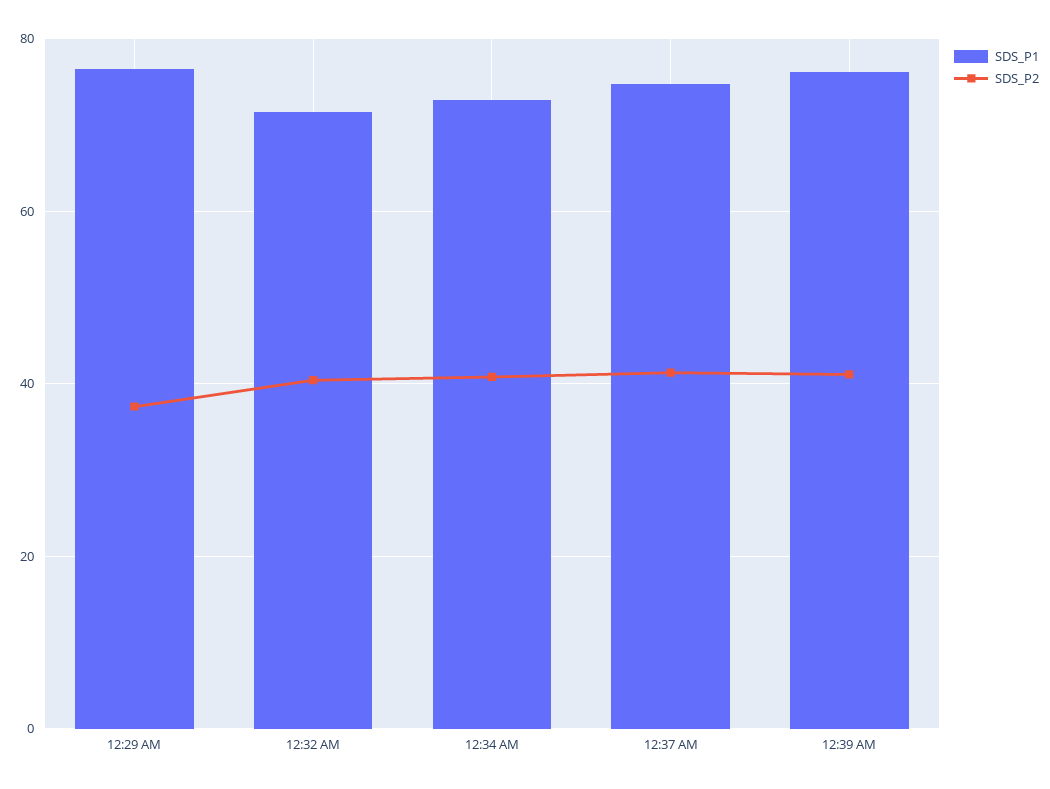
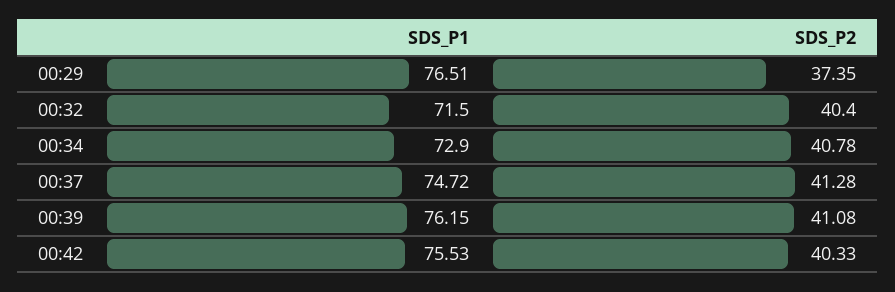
SDS_P1, 00:42: none -> 75.53
SDS_P2, 00:42: none -> 40.33

